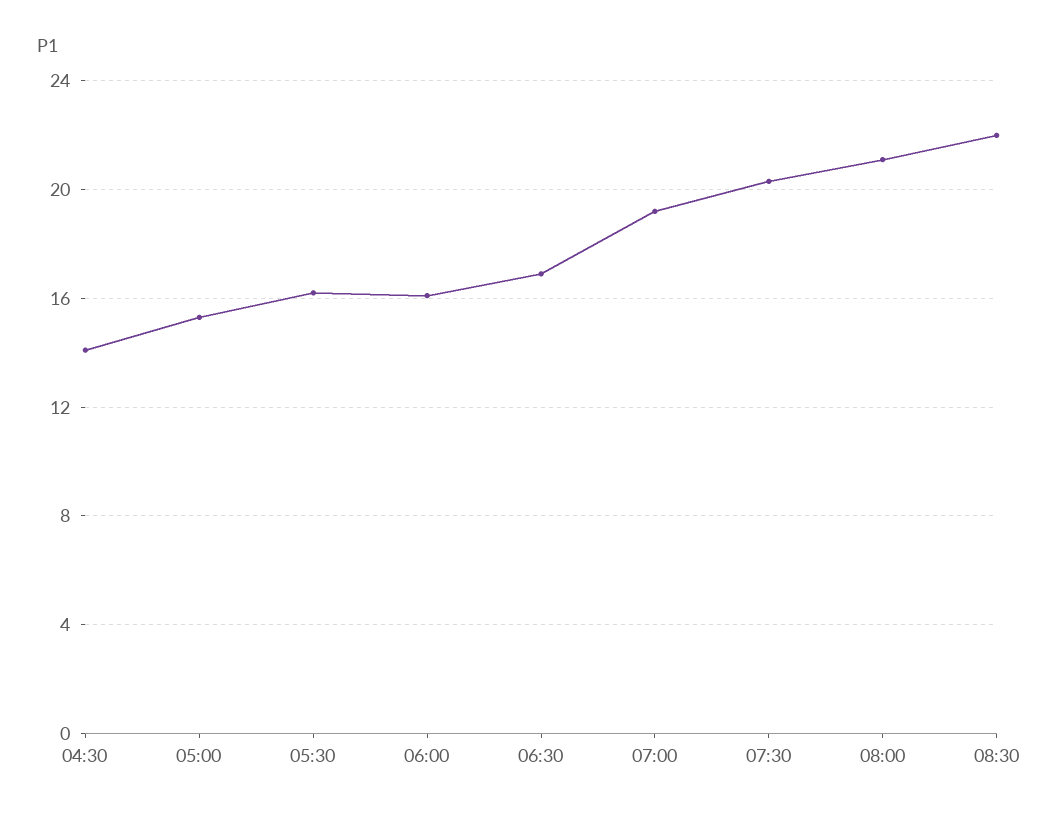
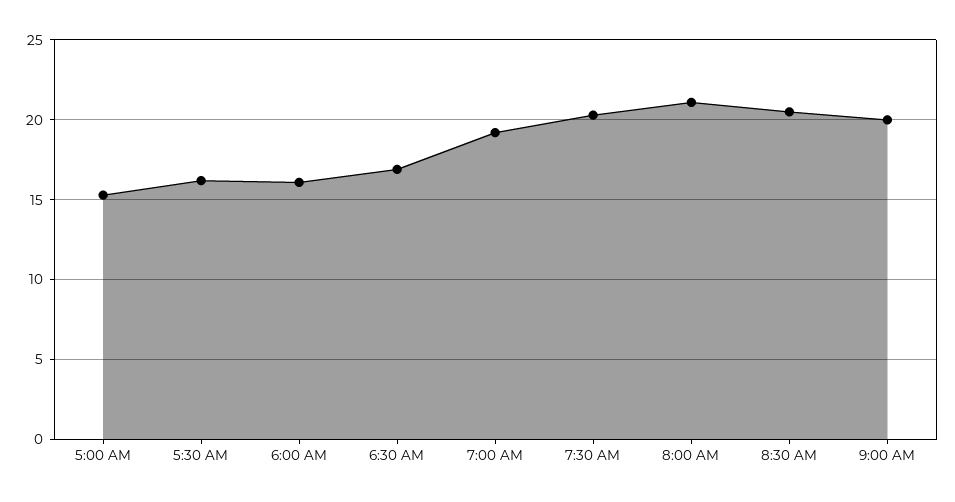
04:30: 14 -> none
08:30: 22 -> 20.5
9:00 AM: none -> 20

